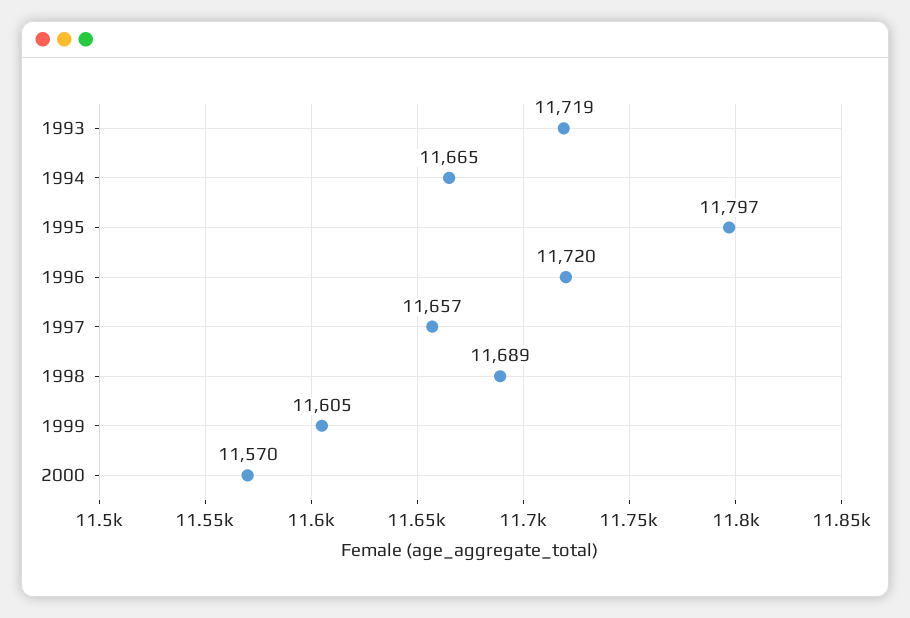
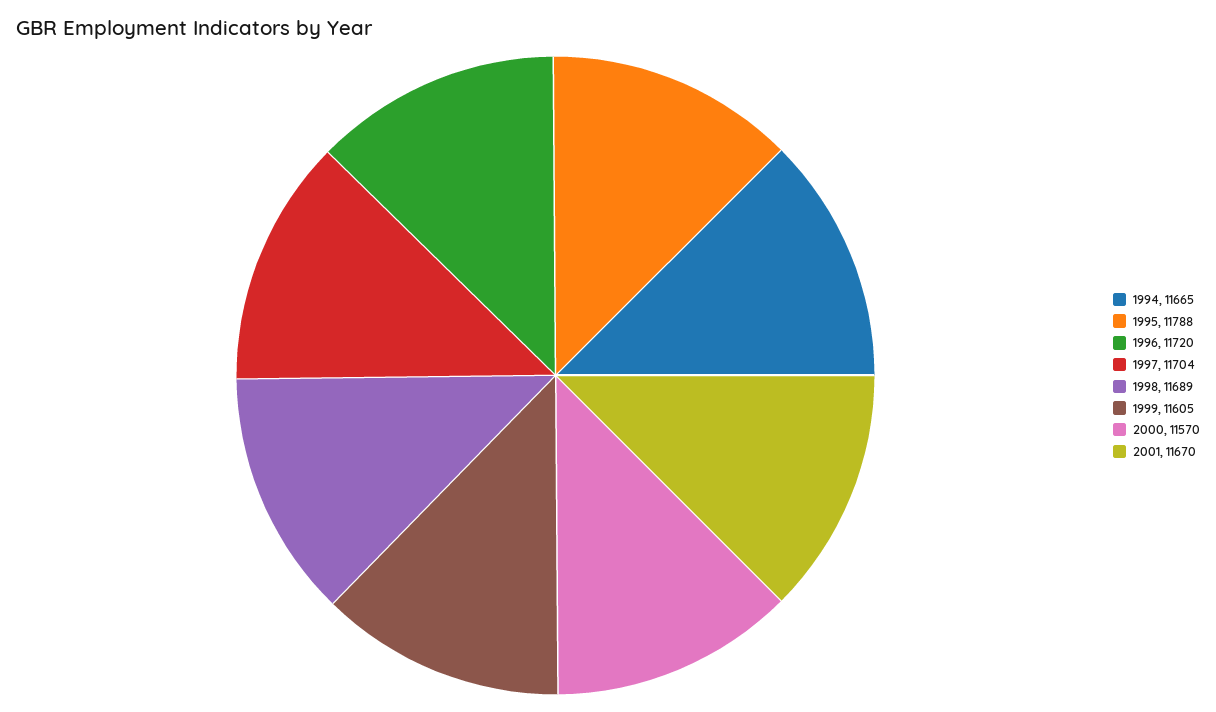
1993: 11719 -> none
1995: 11797 -> 11788
1997: 11657 -> 11704
2001: none -> 11670

